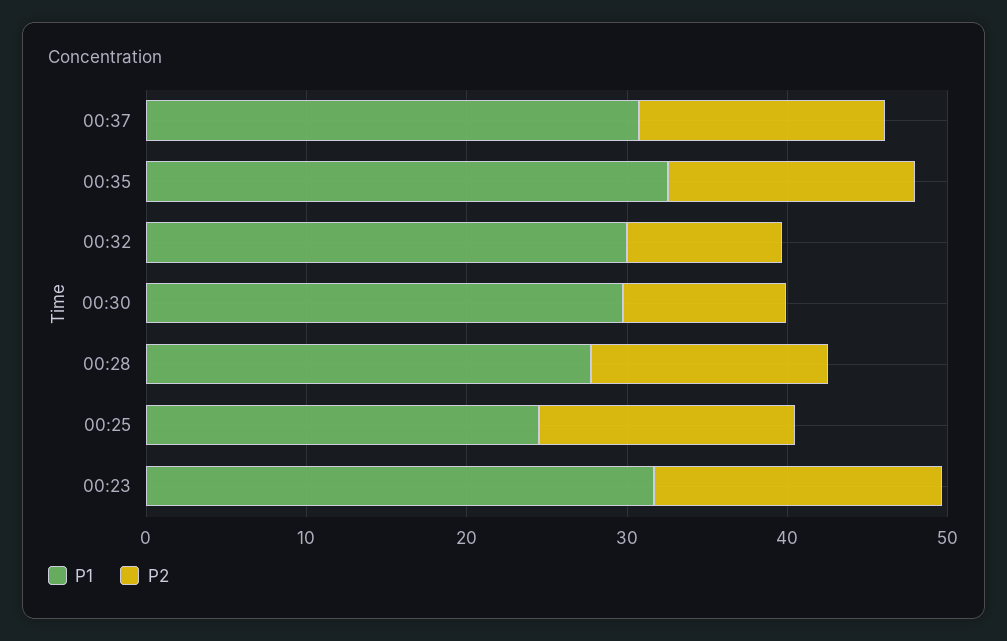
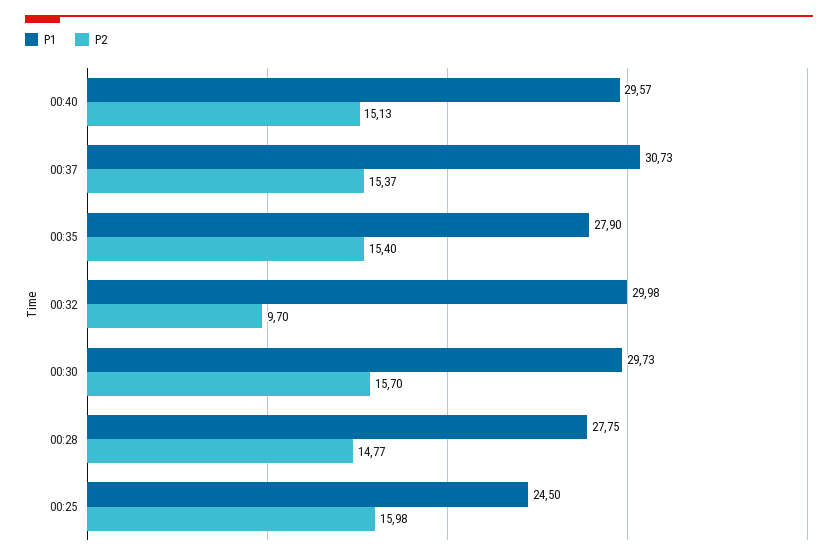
P1, 00:35: 32 -> 27.9
P2, 00:30: 10 -> 15.7
P1, 00:23: 32 -> none
P2, 00:23: 18 -> none
P1, 00:40: none -> 29.57
P2, 00:40: none -> 15.13

